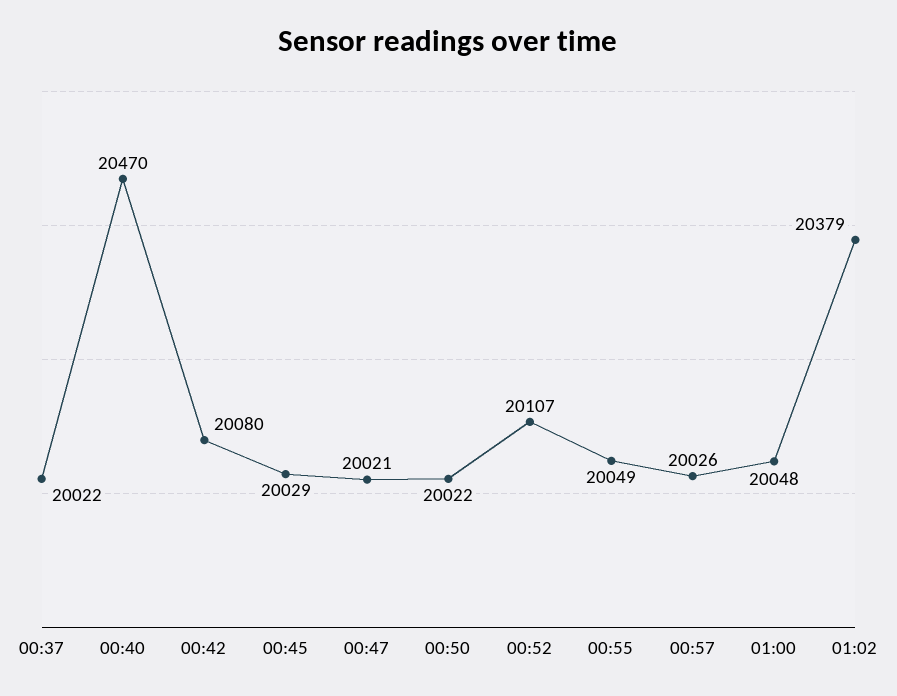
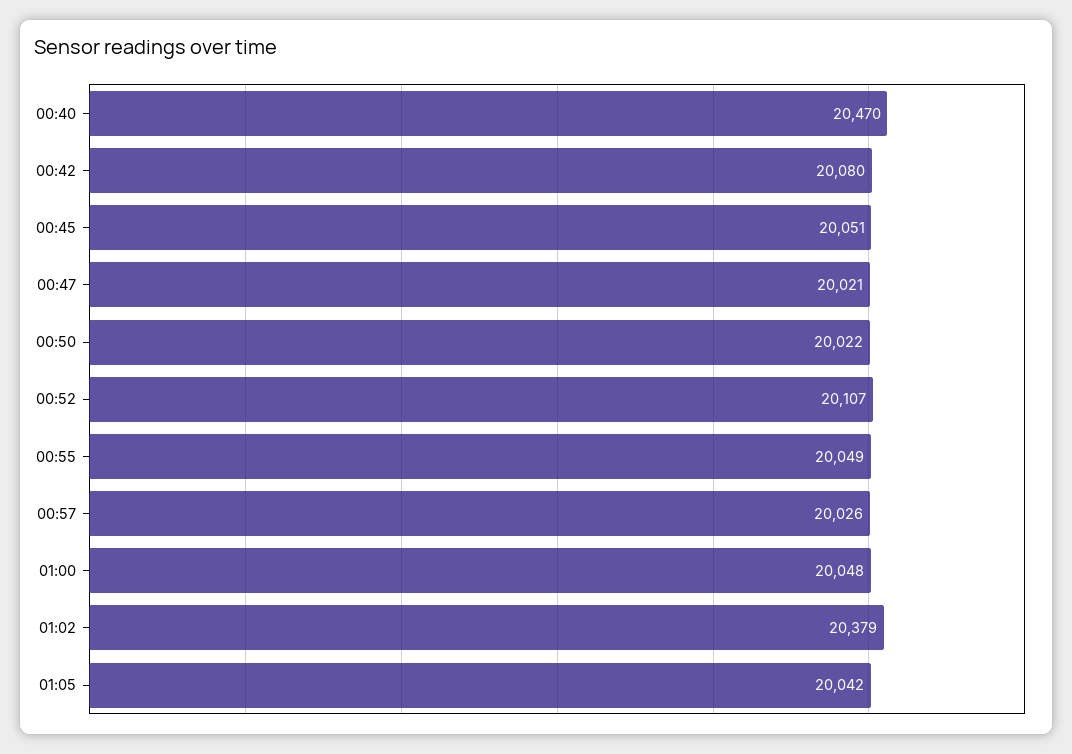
00:37: 20022 -> none
00:45: 20029 -> 20051
01:05: none -> 20042

